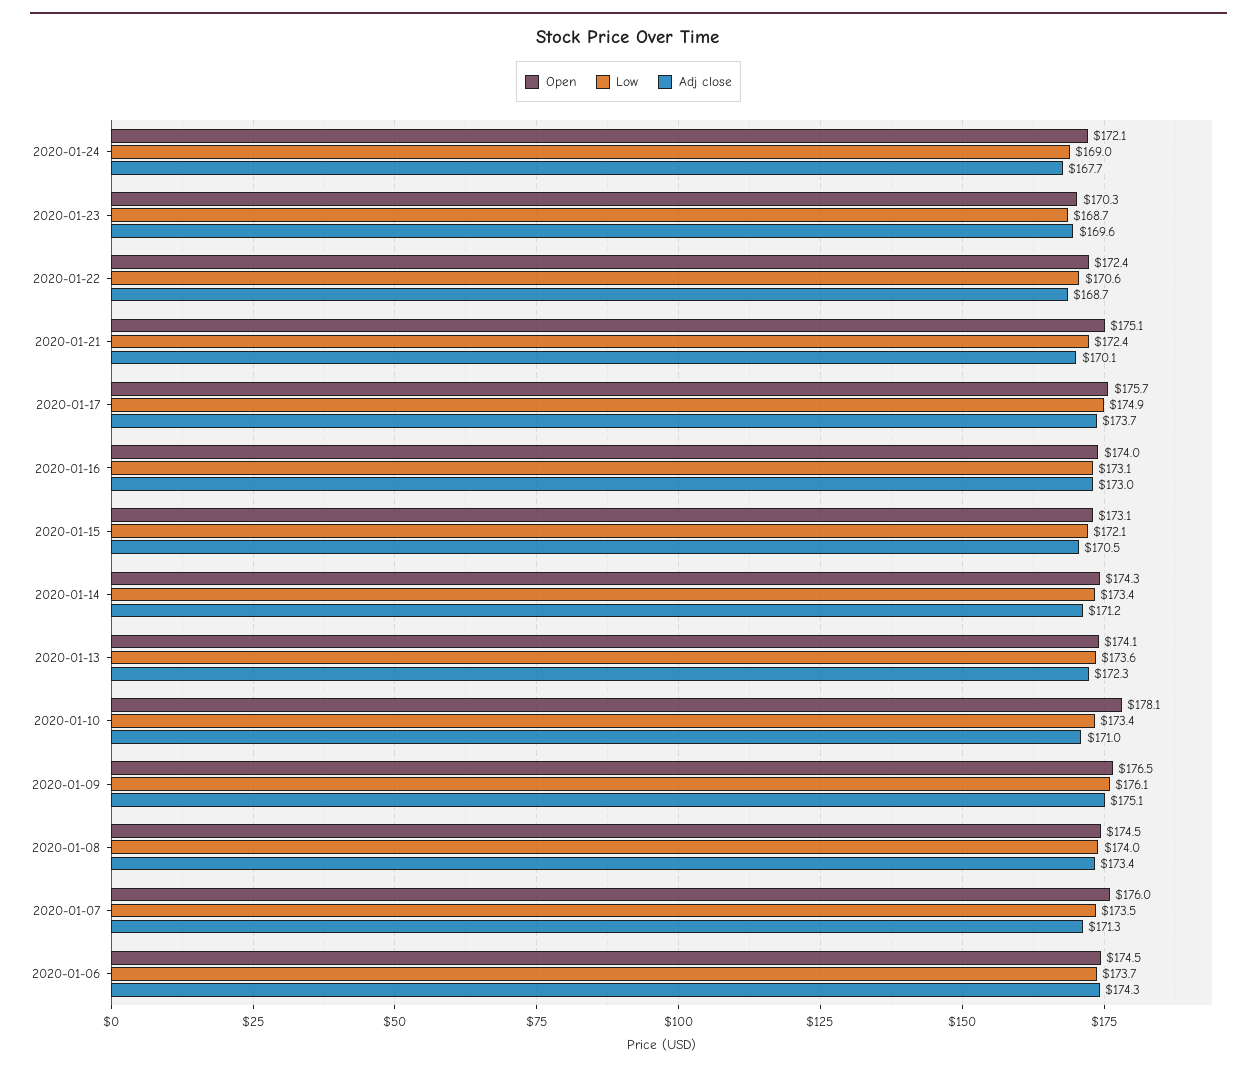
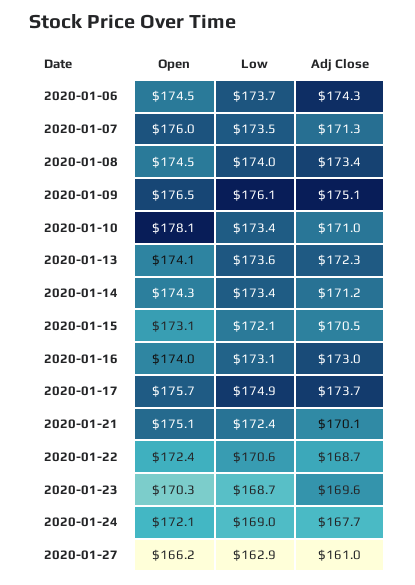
Open, 2020-01-27: none -> 166.2
Low, 2020-01-27: none -> 162.9
Adj close, 2020-01-27: none -> 161

